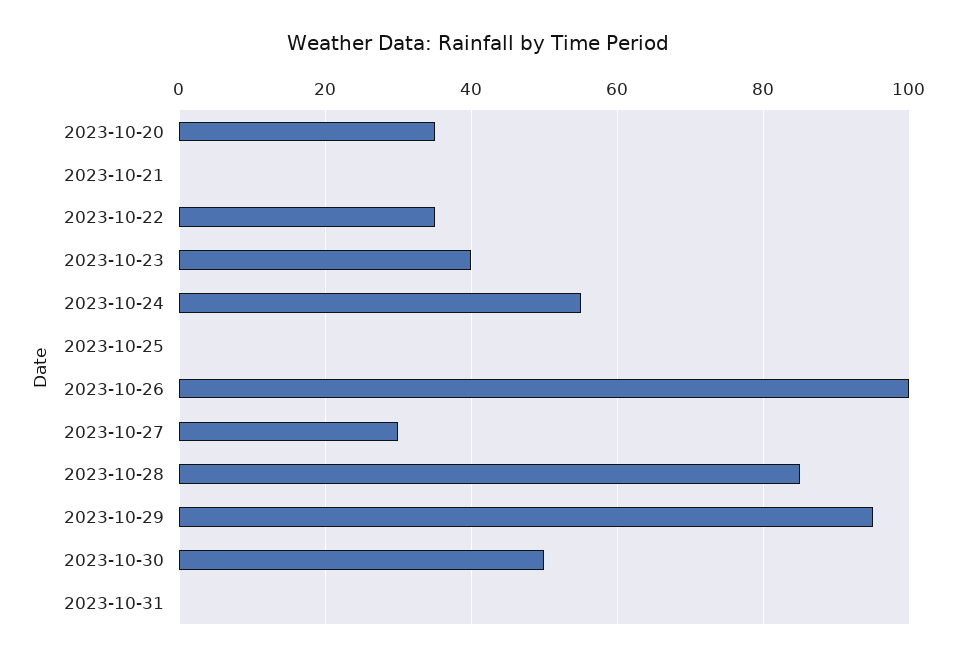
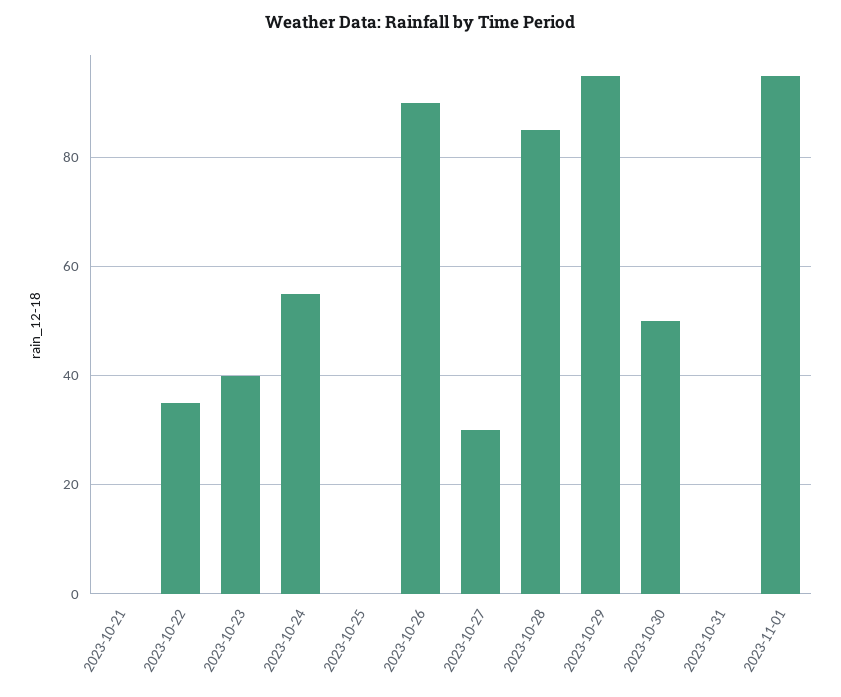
2023-10-20: 35 -> none
2023-10-26: 100 -> 90
2023-11-01: none -> 95

